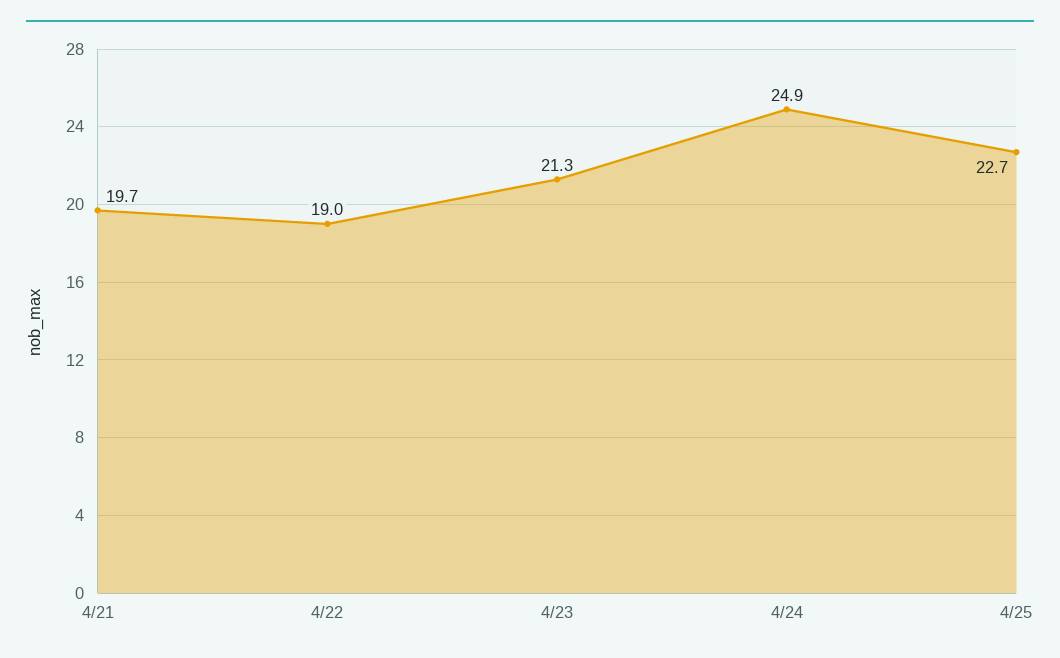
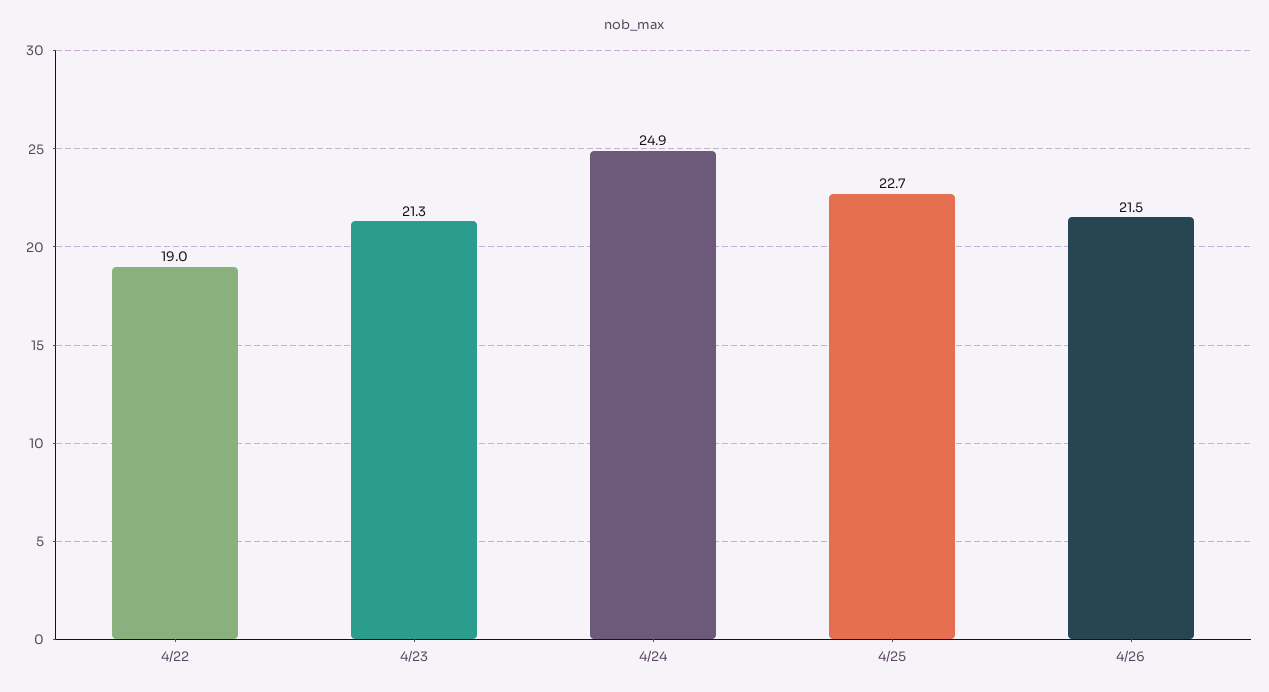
4/21: 19.7 -> none
4/26: none -> 21.5

